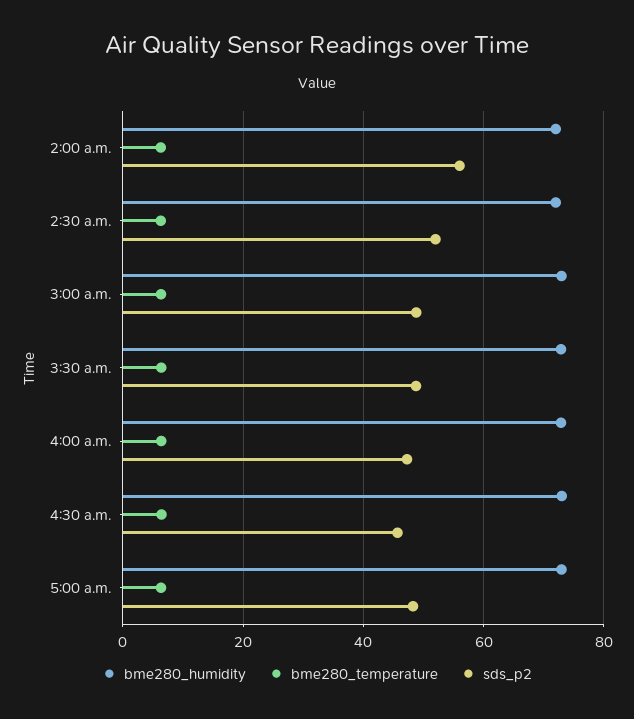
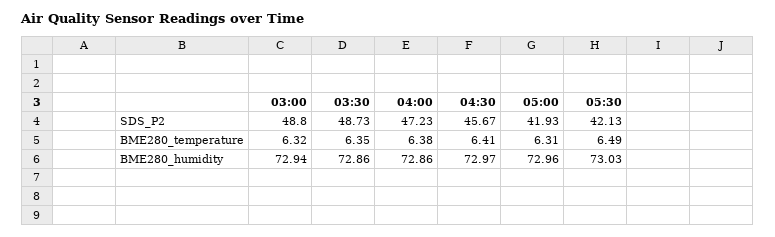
bme280_humidity, 2:00 a.m.: 72 -> none
bme280_temperature, 2:00 a.m.: 6 -> none
sds_p2, 2:00 a.m.: 56 -> none
bme280_humidity, 2:30 a.m.: 72 -> none
bme280_temperature, 2:30 a.m.: 6 -> none
sds_p2, 2:30 a.m.: 52 -> none
sds_p2, 5:00 a.m.: 48 -> 41.93
sds_p2, 05:30: none -> 42.13
bme280_temperature, 05:30: none -> 6.49
bme280_humidity, 05:30: none -> 73.03

